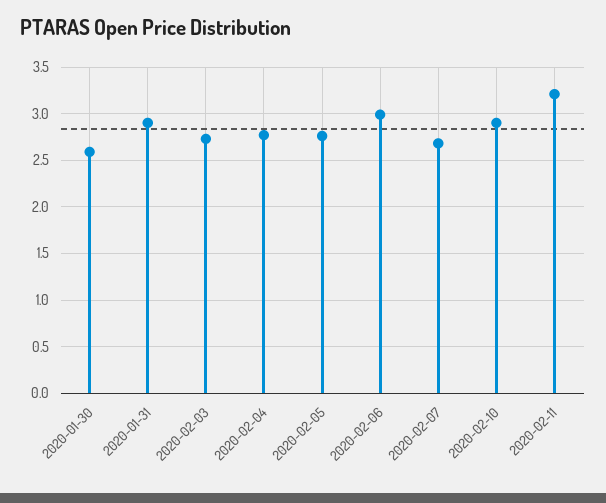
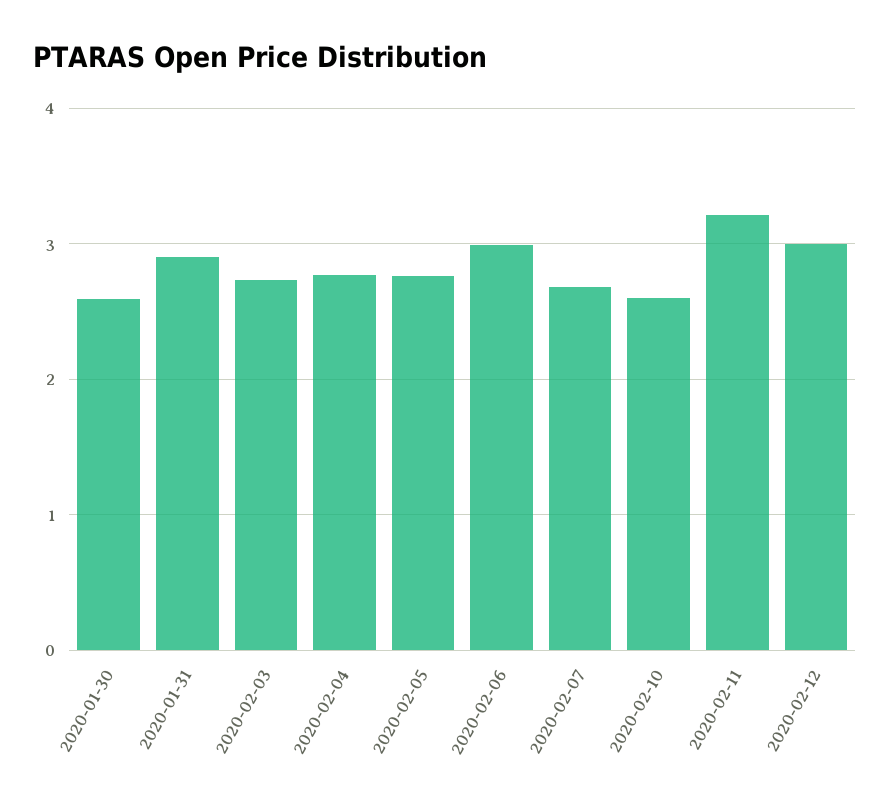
2020-02-10: 2.9 -> 2.6
2020-02-12: none -> 3

